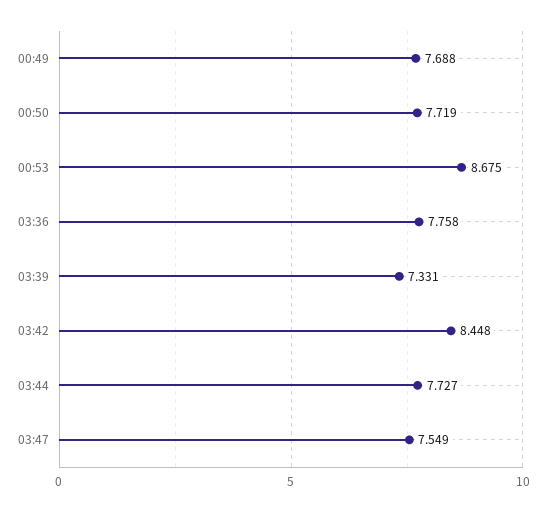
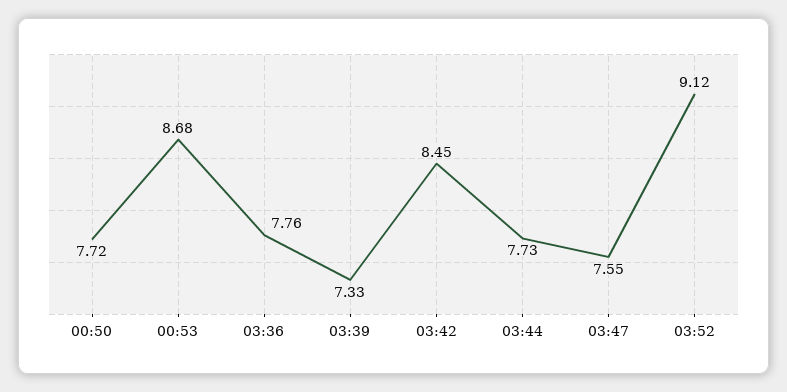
00:49: 7.688 -> none
03:52: none -> 9.12

